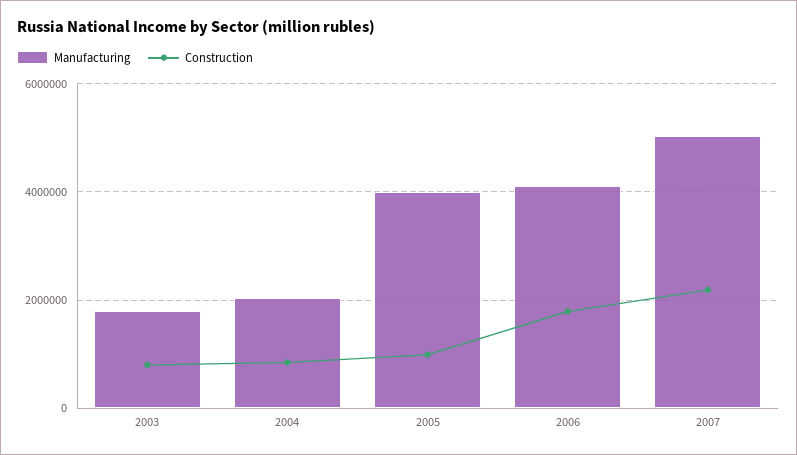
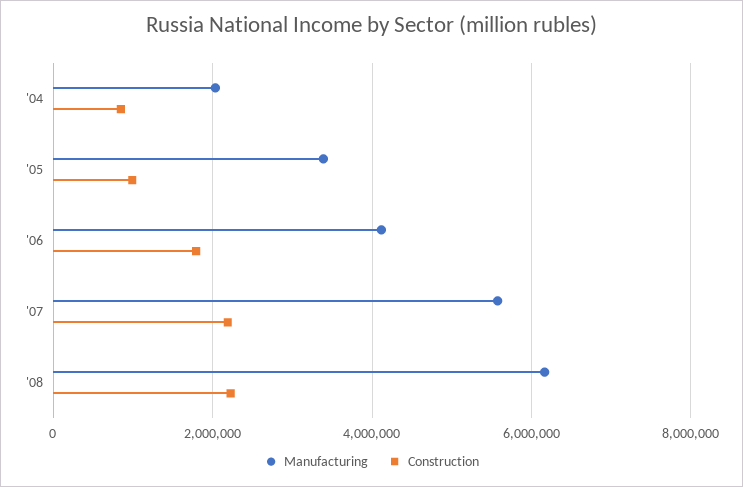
Manufacturing, 2003: 1800000 -> none
Construction, 2003: 800000 -> none
Manufacturing, 2005: 4000000 -> 3400000
Manufacturing, 2007: 5000000 -> 5600000
Manufacturing, '08: none -> 6200000
Construction, '08: none -> 2200000

